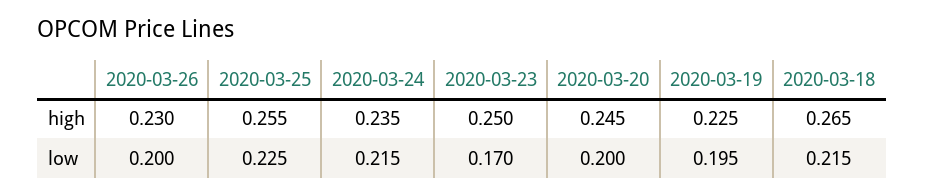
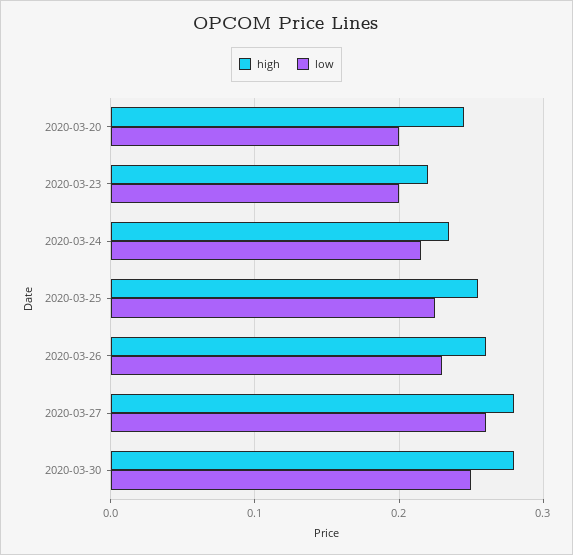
high, 2020-03-26: 0.23 -> 0.26
high, 2020-03-23: 0.25 -> 0.22
high, 2020-03-19: 0.225 -> none
high, 2020-03-18: 0.265 -> none
low, 2020-03-26: 0.2 -> 0.23
low, 2020-03-23: 0.17 -> 0.2
low, 2020-03-19: 0.195 -> none
low, 2020-03-18: 0.215 -> none
high, 2020-03-27: none -> 0.28
low, 2020-03-27: none -> 0.26
high, 2020-03-30: none -> 0.28
low, 2020-03-30: none -> 0.25

